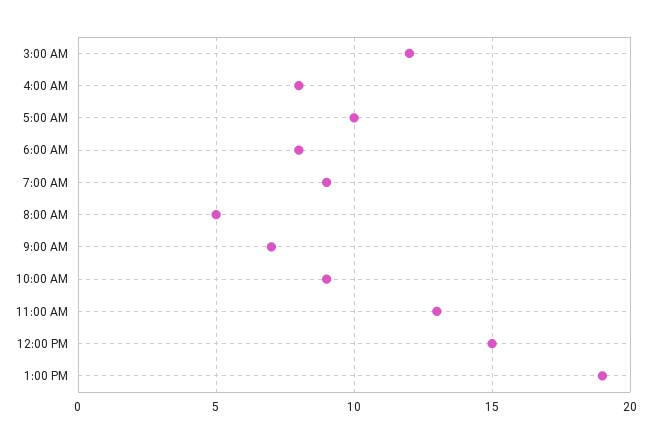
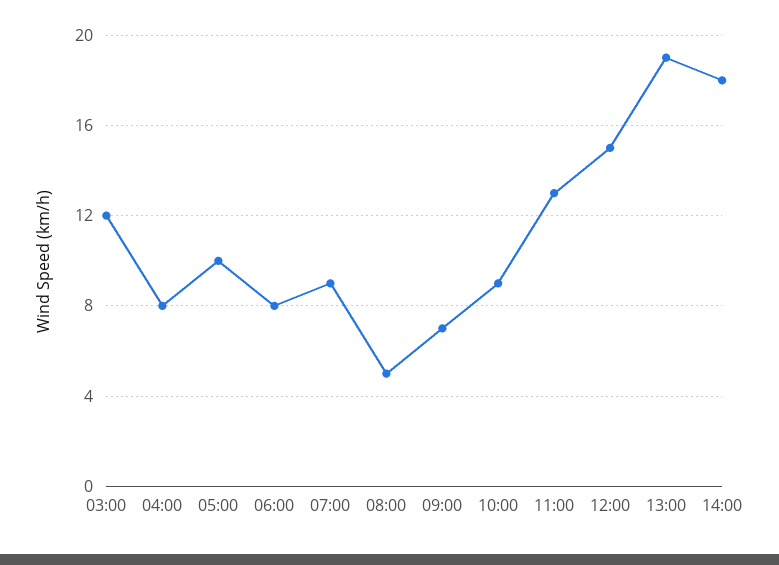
14:00: none -> 18

